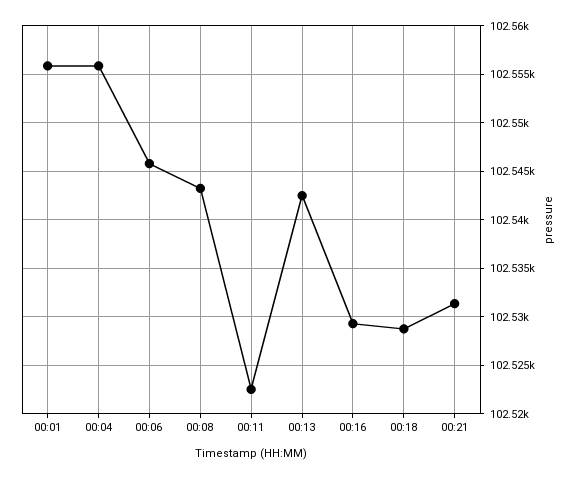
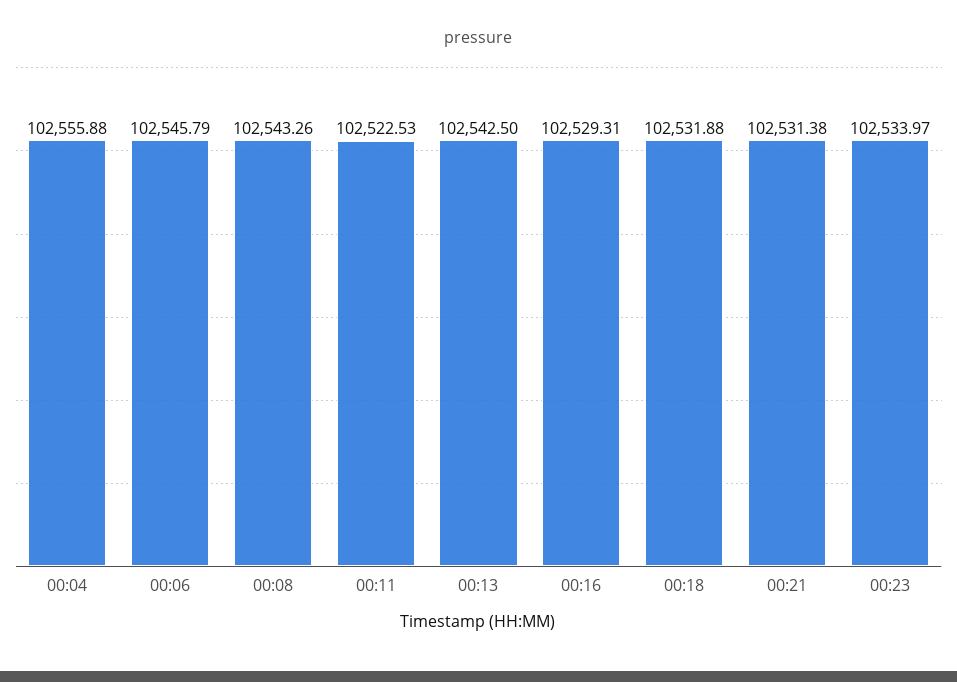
00:01: 102556 -> none
00:18: 102529 -> 102531.88
00:23: none -> 102533.97

